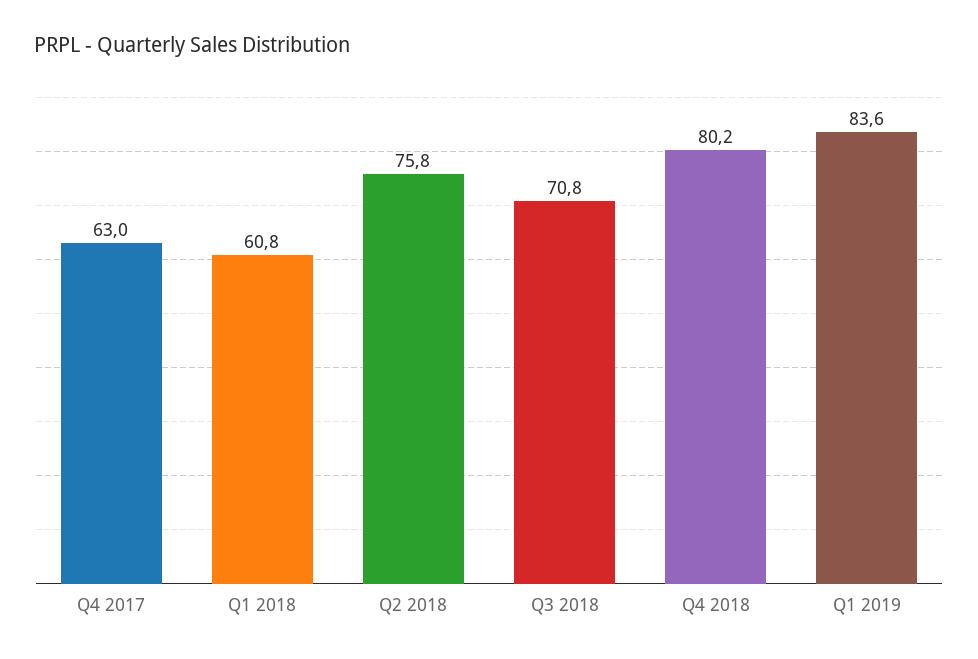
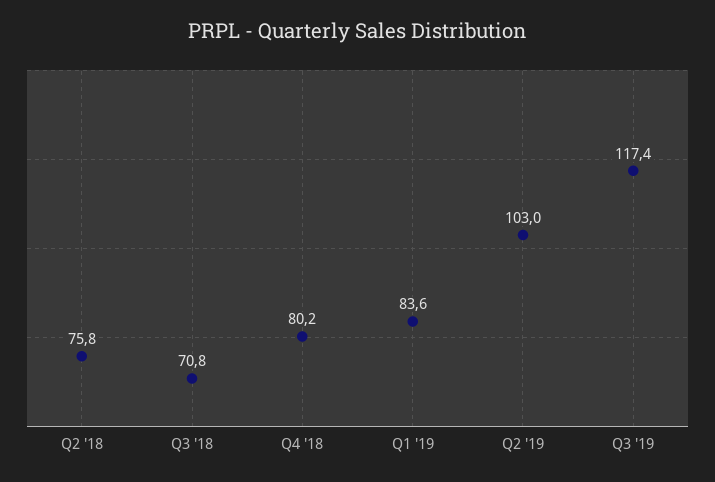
Q4 2017: 63 -> none
Q1 2018: 60.8 -> none
Q2 '19: none -> 103
Q3 '19: none -> 117.4

